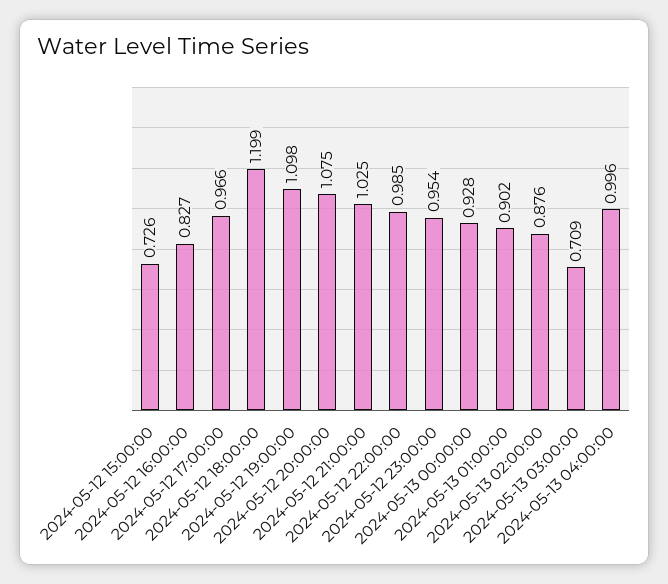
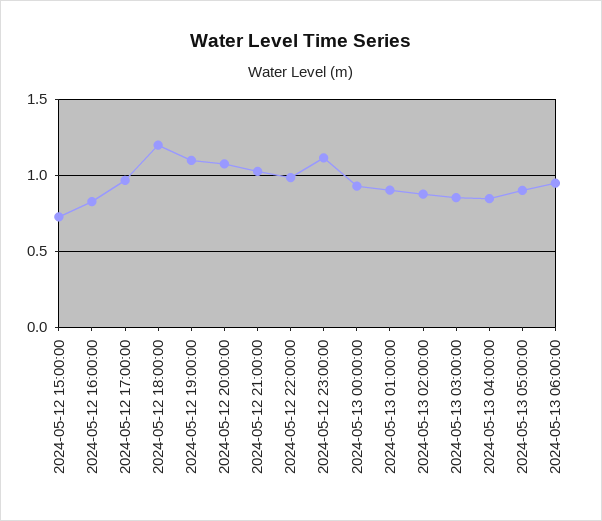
2024-05-12 23:00:00: 0.954 -> 1.1
2024-05-13 03:00:00: 0.709 -> 0.85
2024-05-13 04:00:00: 0.996 -> 0.85
2024-05-13 05:00:00: none -> 0.9
2024-05-13 06:00:00: none -> 0.95

